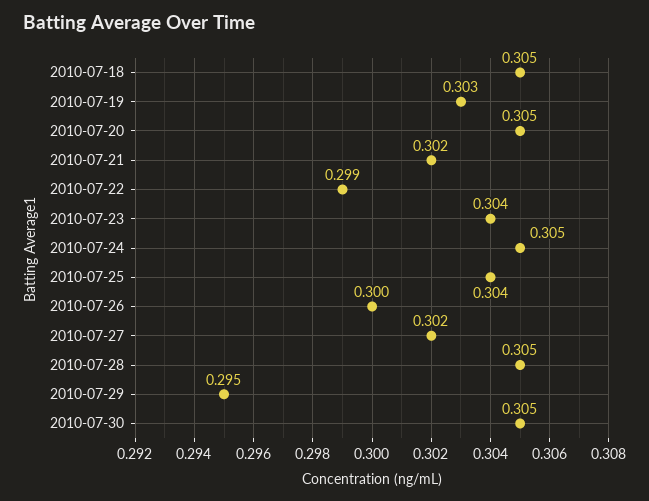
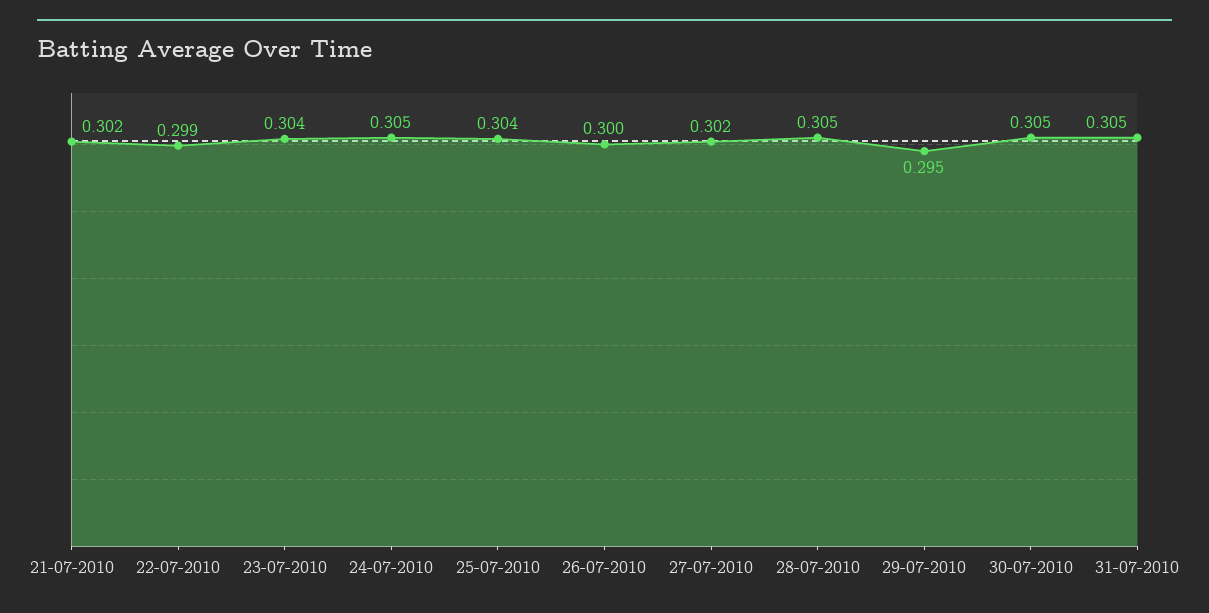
2010-07-18: 0.305 -> none
2010-07-19: 0.303 -> none
2010-07-20: 0.305 -> none
31-07-2010: none -> 0.305

